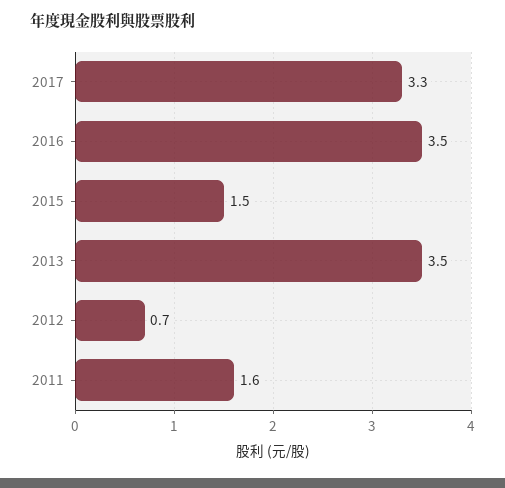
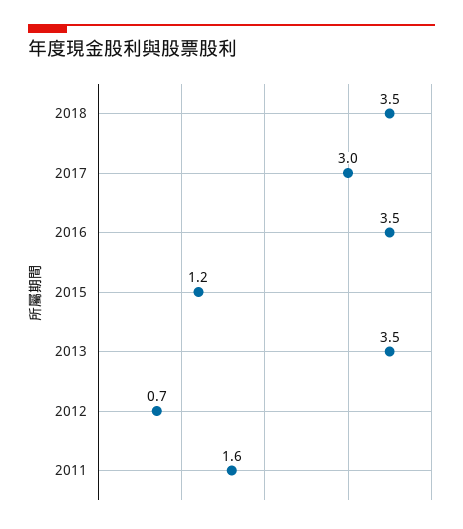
2017: 3.3 -> 3
2015: 1.5 -> 1.2
2018: none -> 3.5

